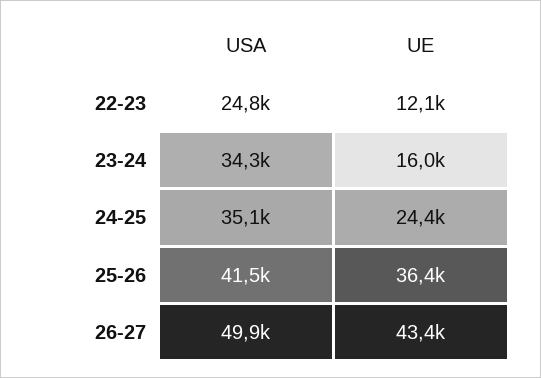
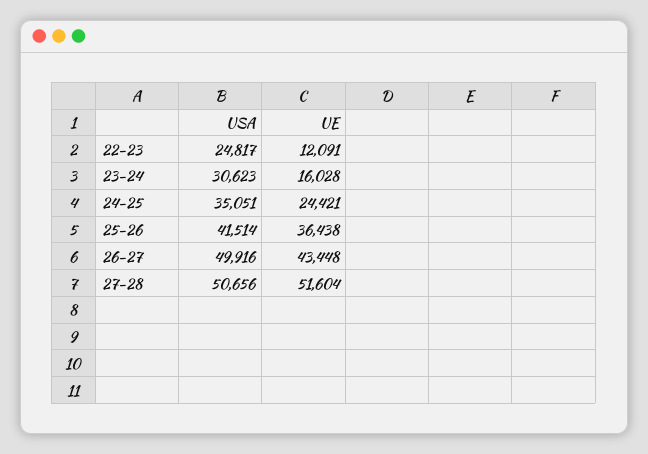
USA, 23-24: 34300 -> 30623
USA, 27-28: none -> 50656
UE, 27-28: none -> 51604

